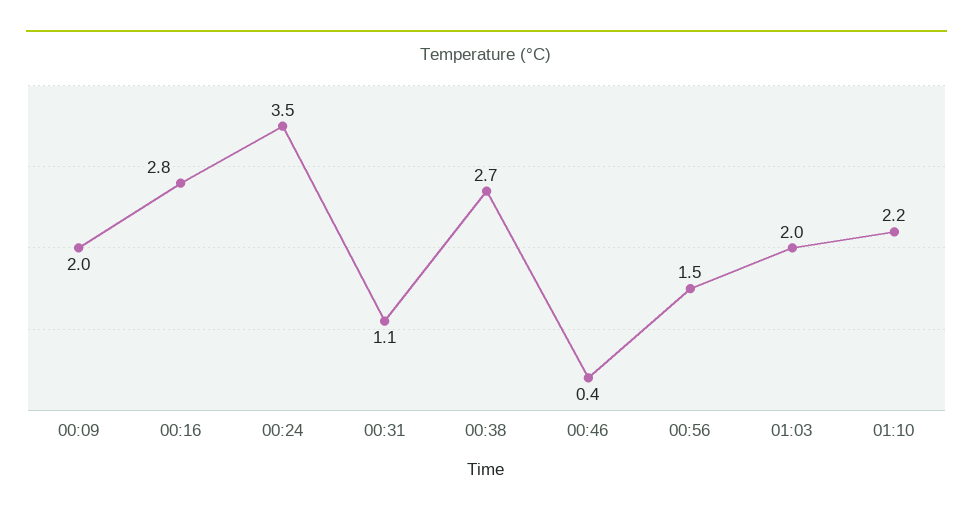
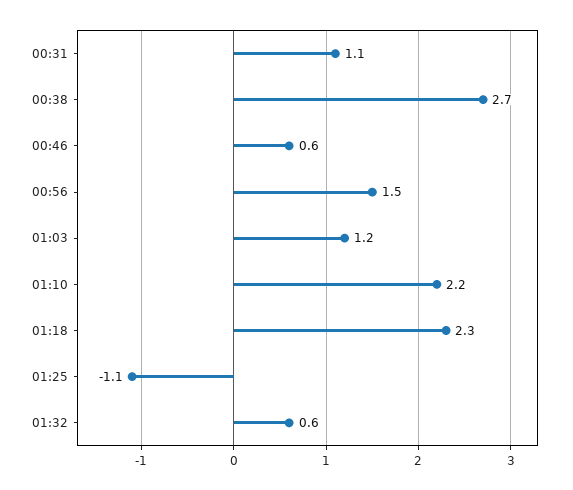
00:09: 2 -> none
00:16: 2.8 -> none
00:24: 3.5 -> none
00:46: 0.4 -> 0.6
01:03: 2 -> 1.2
01:18: none -> 2.3
01:25: none -> -1.1
01:32: none -> 0.6

